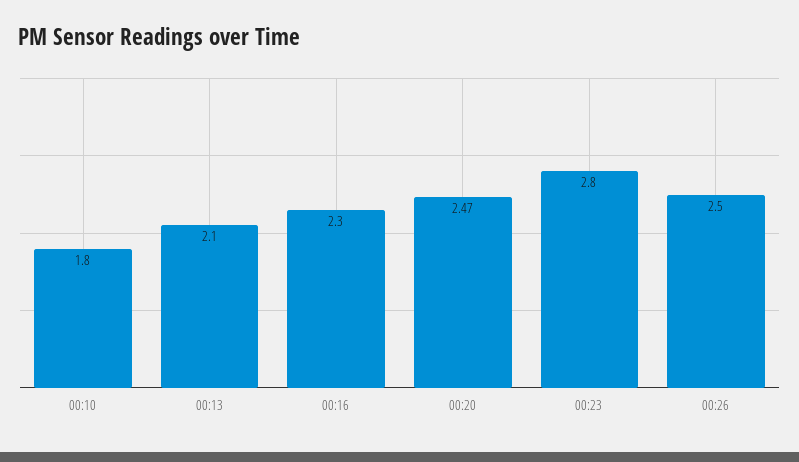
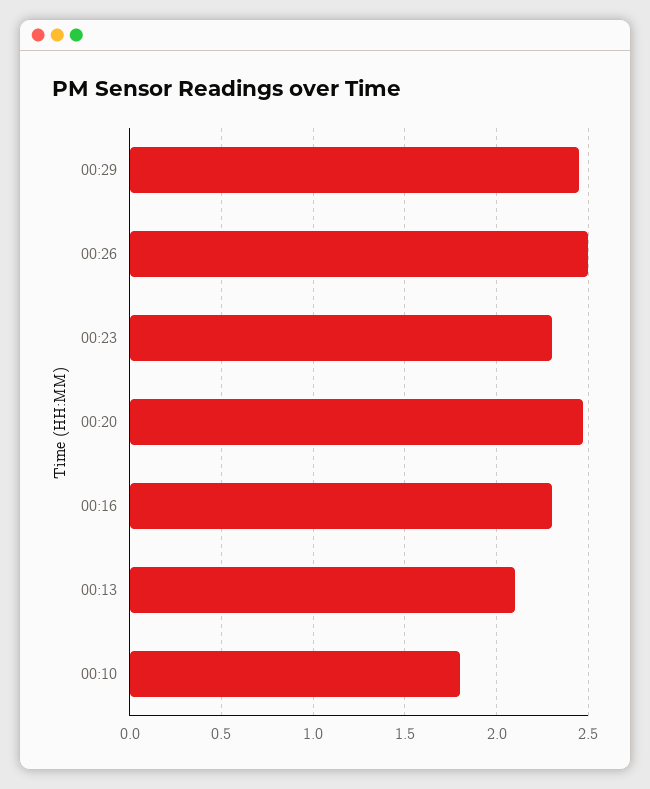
00:23: 2.8 -> 2.3
00:29: none -> 2.45

